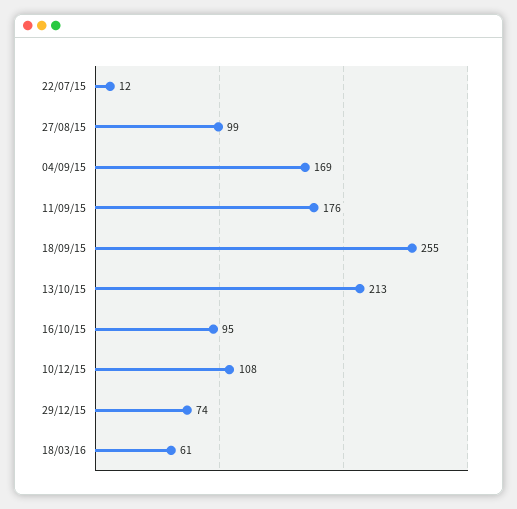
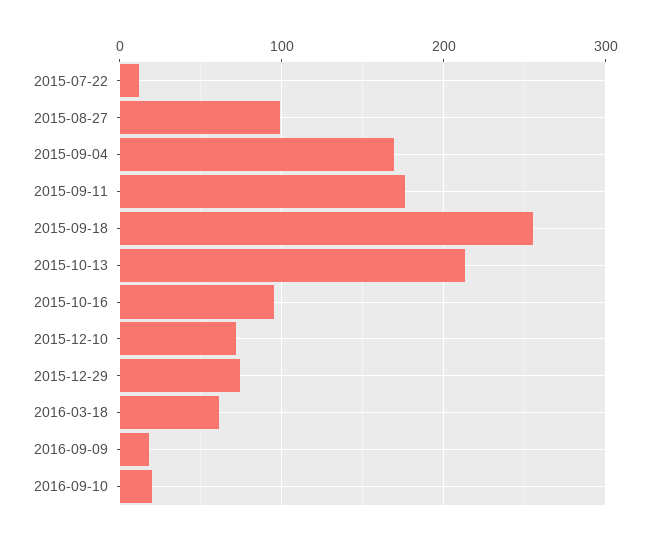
10/12/15: 108 -> 70
2016-09-09: none -> 20
2016-09-10: none -> 20

